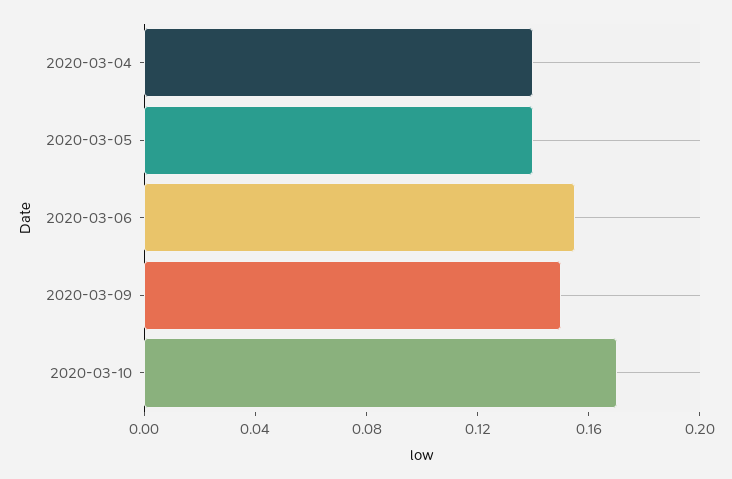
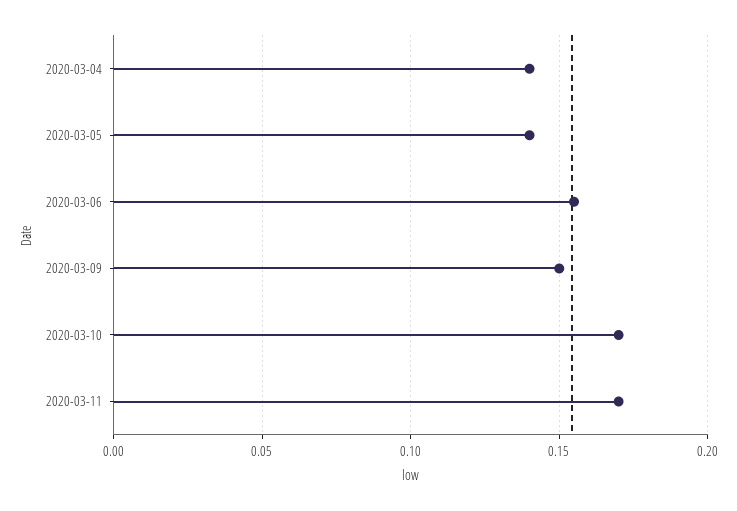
2020-03-11: none -> 0.17

